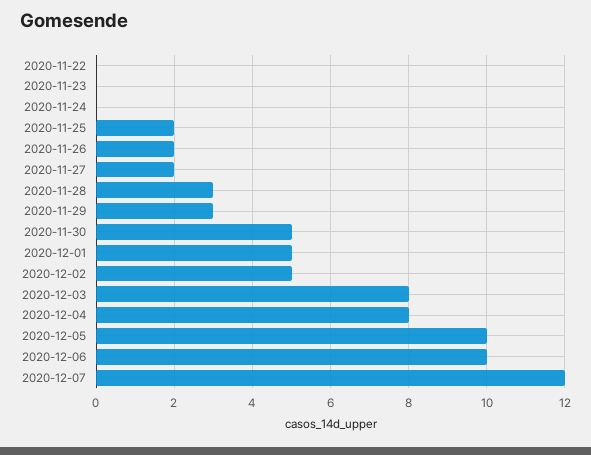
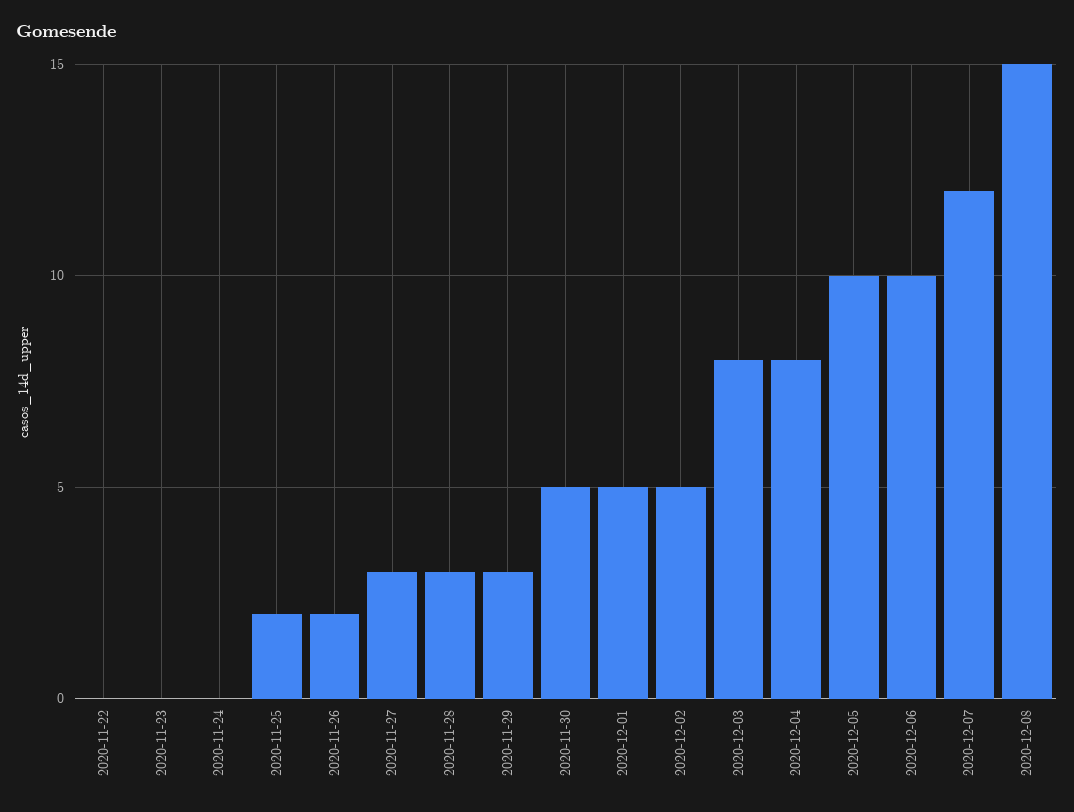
2020-11-27: 2 -> 3
2020-12-08: none -> 15

